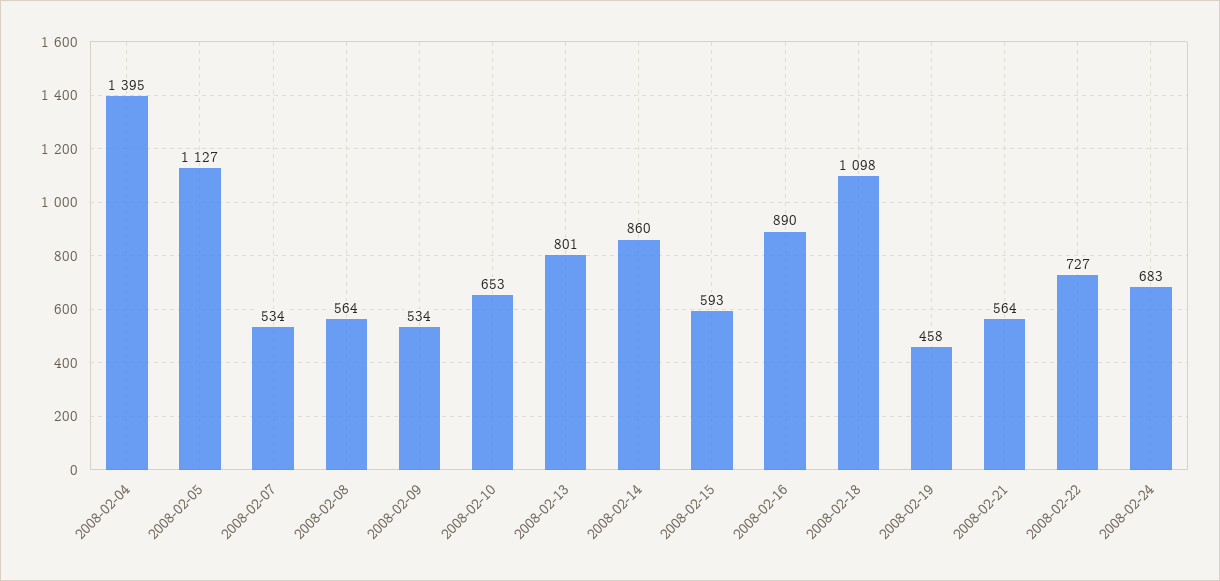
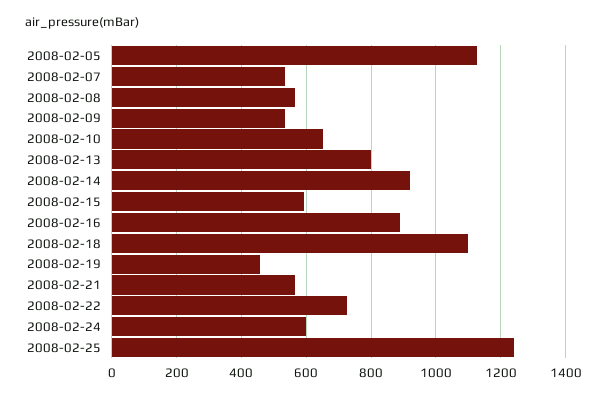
2008-02-04: 1395 -> none
2008-02-14: 860 -> 920
2008-02-24: 683 -> 600
2008-02-25: none -> 1240

